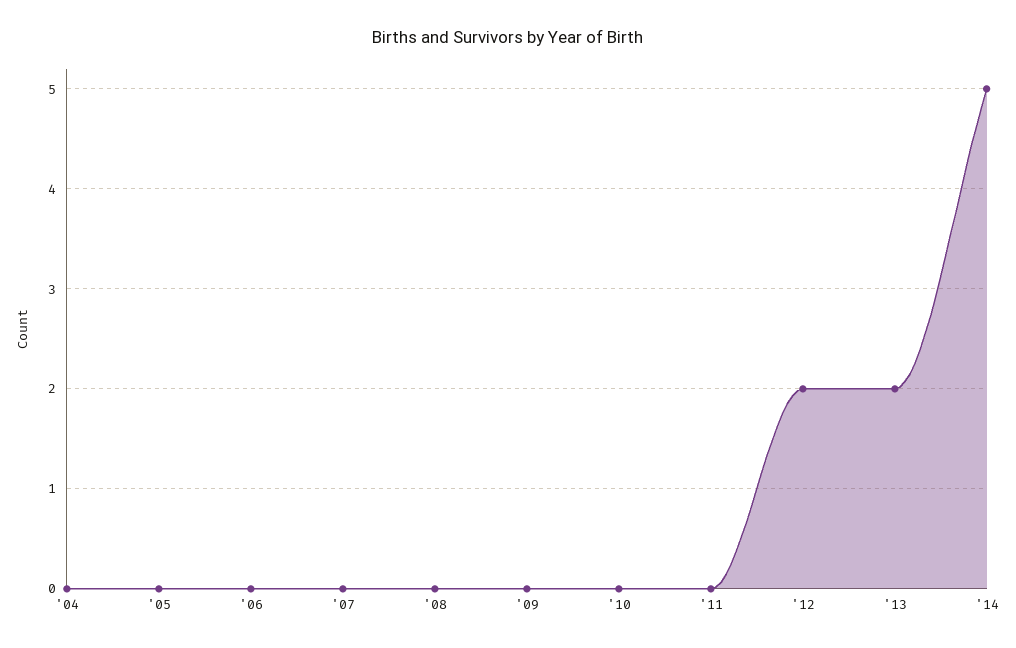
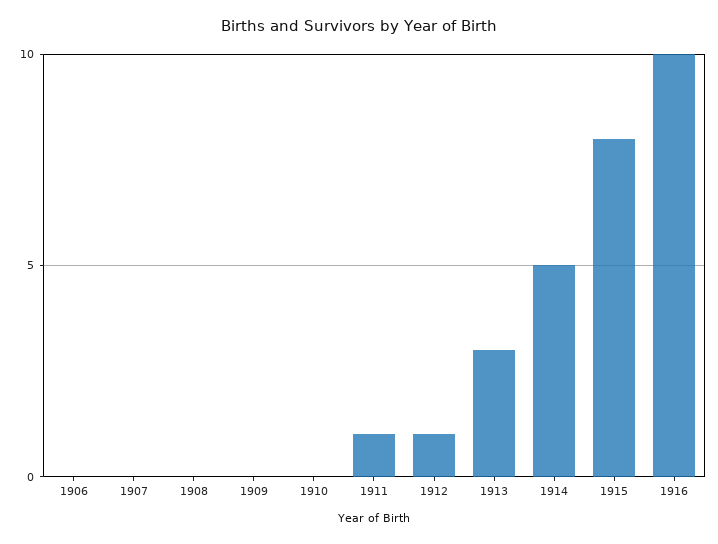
'04: 0 -> none
'05: 0 -> none
'11: 0 -> 1
'12: 2 -> 1
'13: 2 -> 3
1915: none -> 8
1916: none -> 10

